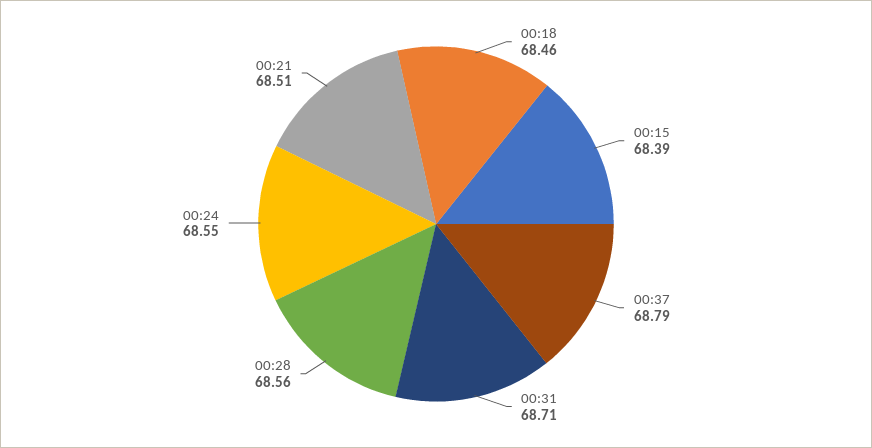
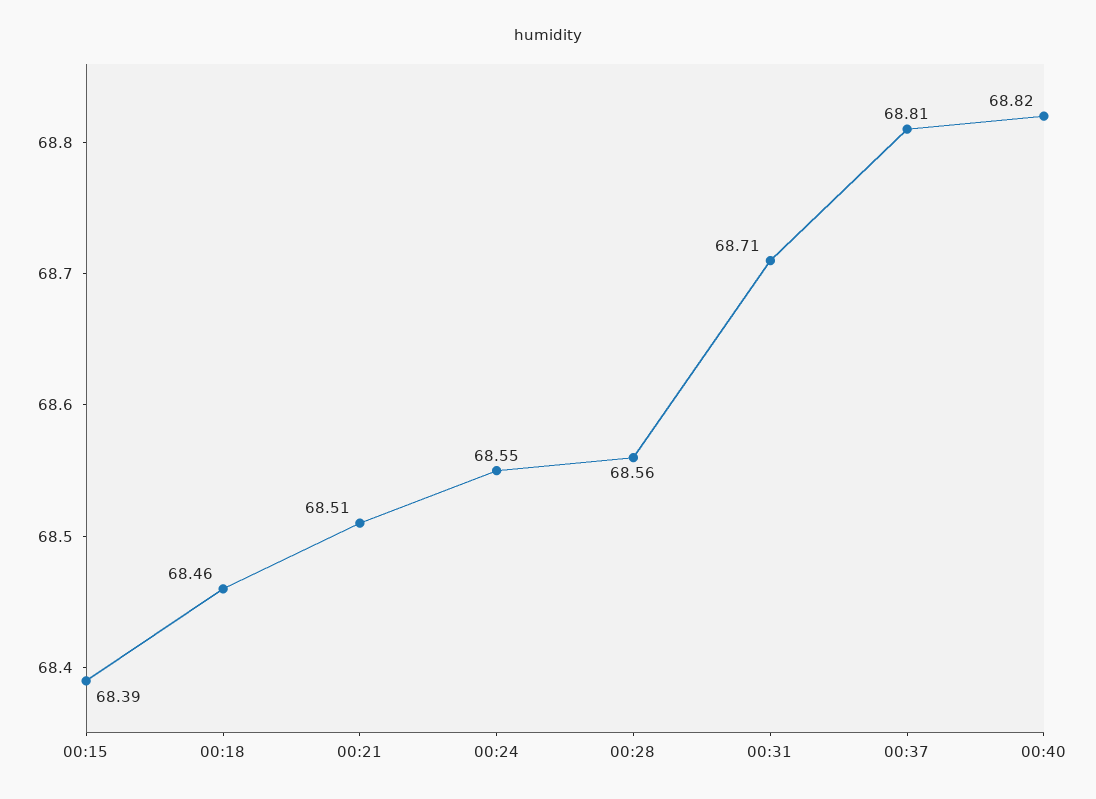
00:37: 68.79 -> 68.81
00:40: none -> 68.82

